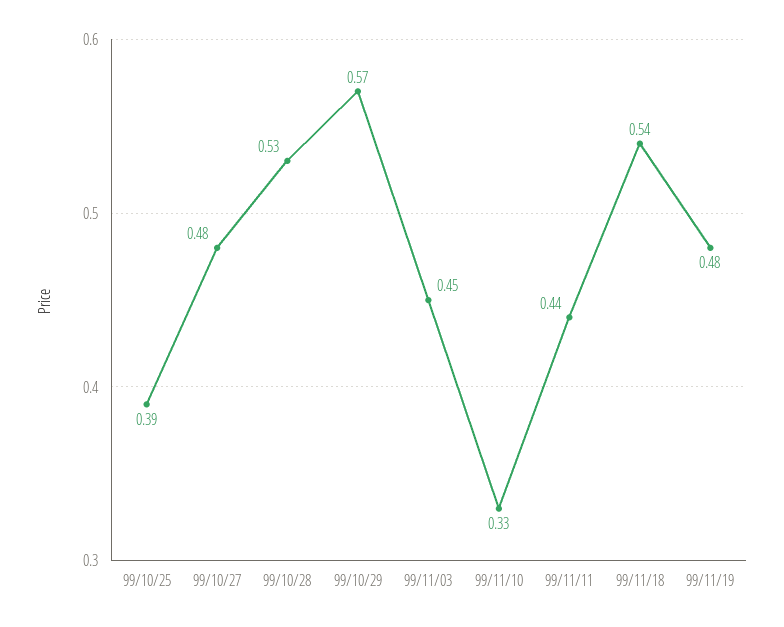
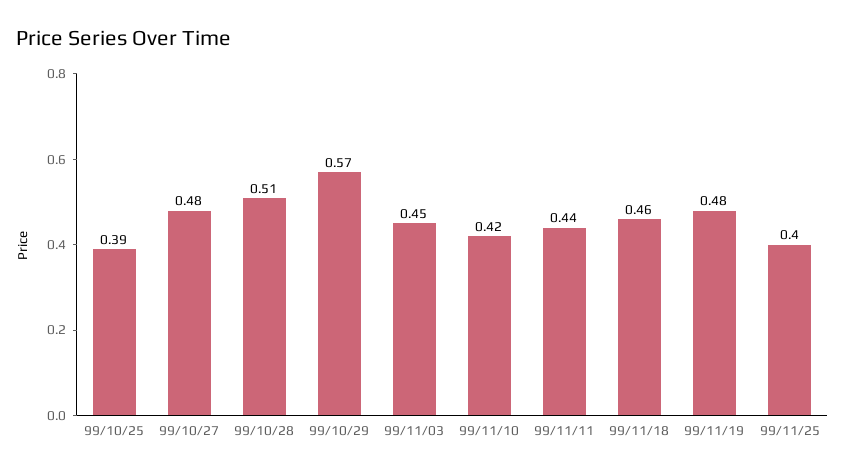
99/10/28: 0.53 -> 0.51
99/11/10: 0.33 -> 0.42
99/11/18: 0.54 -> 0.46
99/11/25: none -> 0.4

